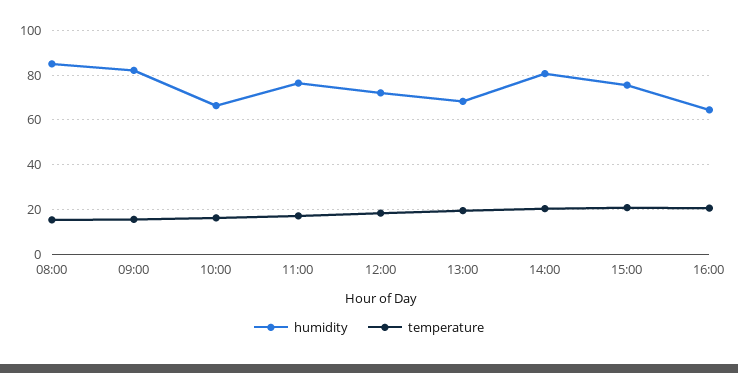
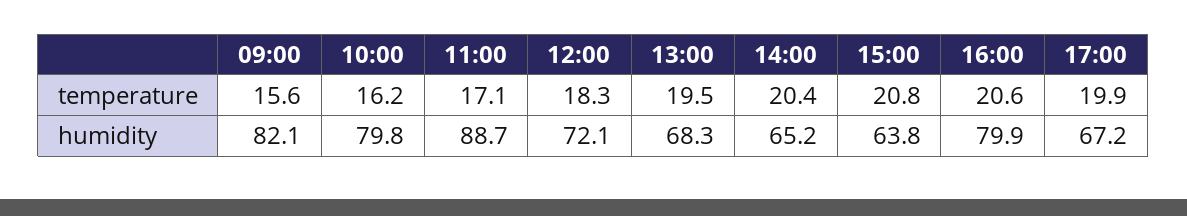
humidity, 08:00: 85 -> none
temperature, 08:00: 15 -> none
humidity, 10:00: 65 -> 79.8
humidity, 11:00: 75 -> 88.7
humidity, 14:00: 80 -> 65.2
humidity, 15:00: 75 -> 63.8
humidity, 16:00: 65 -> 79.9
temperature, 17:00: none -> 19.9
humidity, 17:00: none -> 67.2

